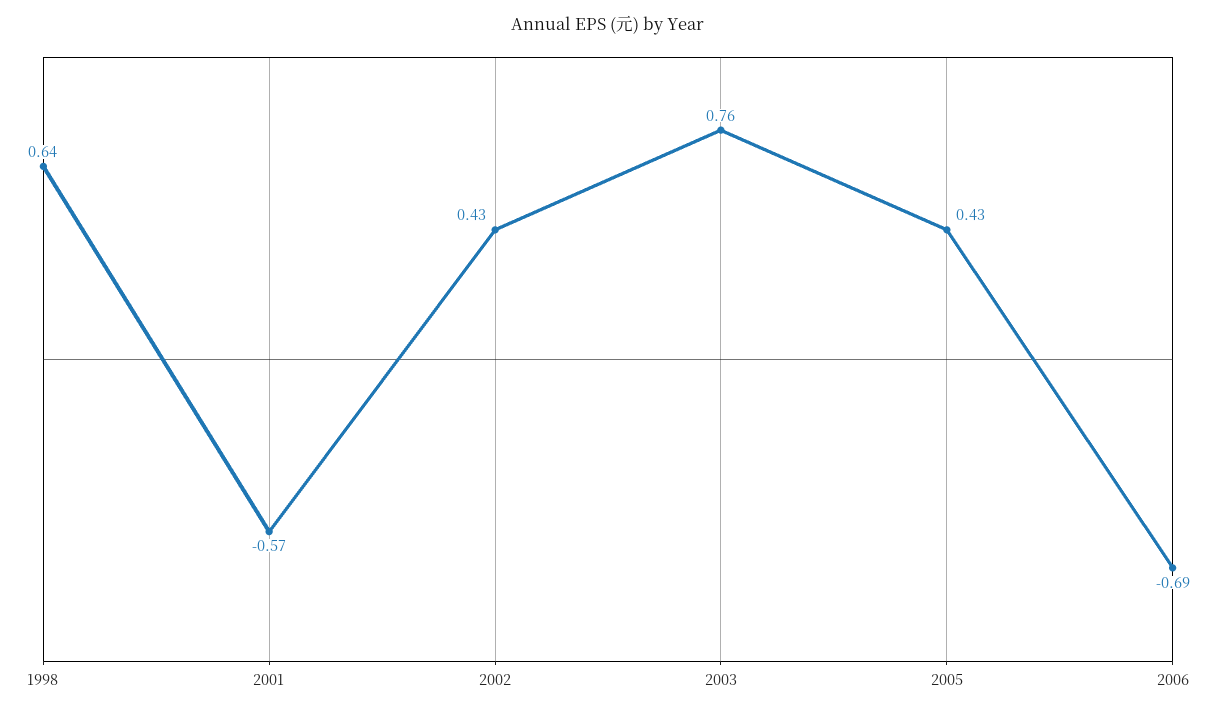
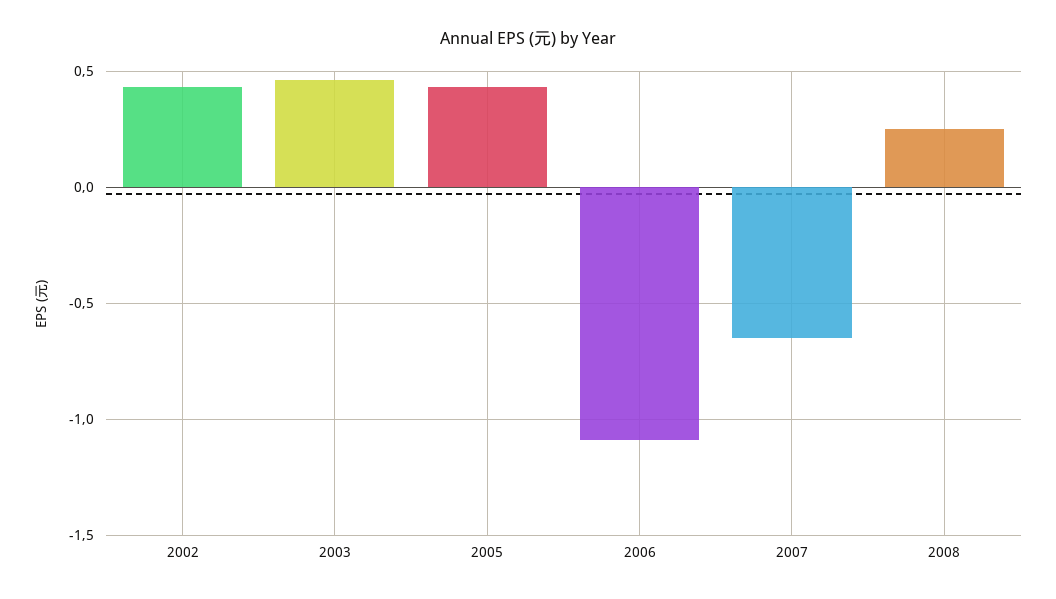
1998: 0.64 -> none
2001: -0.57 -> none
2003: 0.76 -> 0.45
2006: -0.69 -> -1.1
2007: none -> -0.65
2008: none -> 0.25

